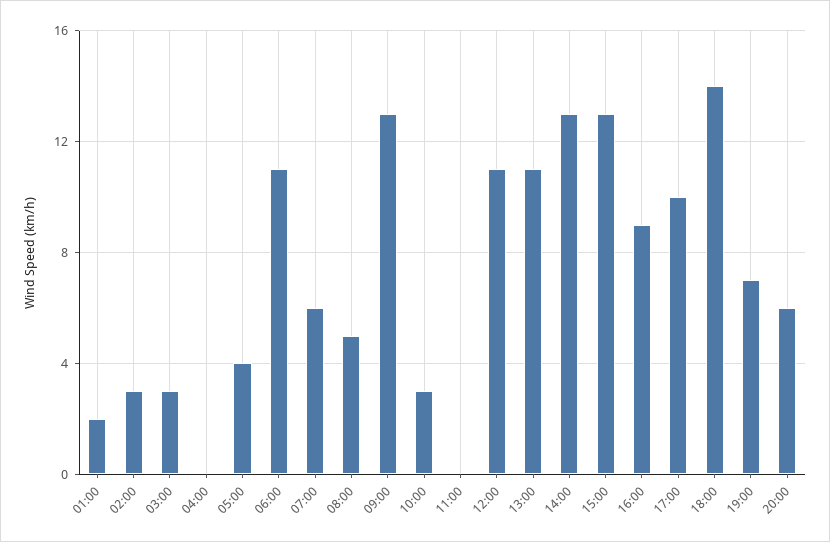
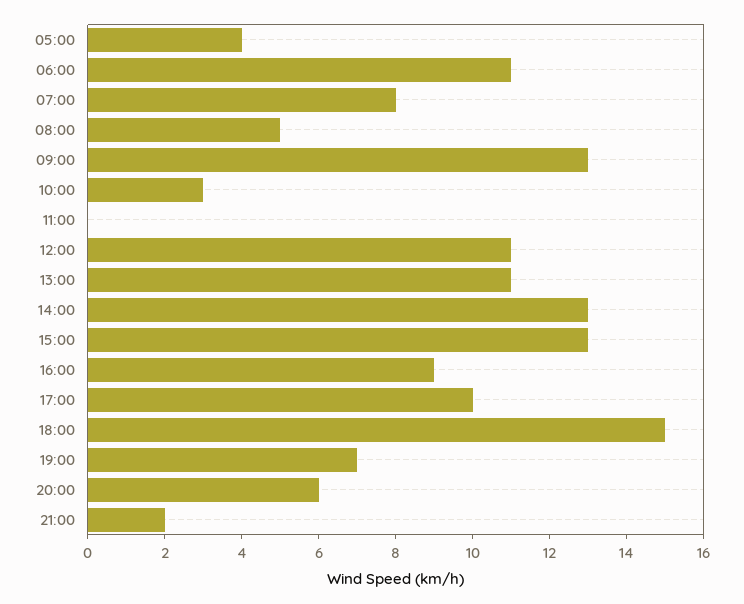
01:00: 2 -> none
02:00: 3 -> none
03:00: 3 -> none
04:00: 0 -> none
07:00: 6 -> 8
18:00: 14 -> 15
21:00: none -> 2

